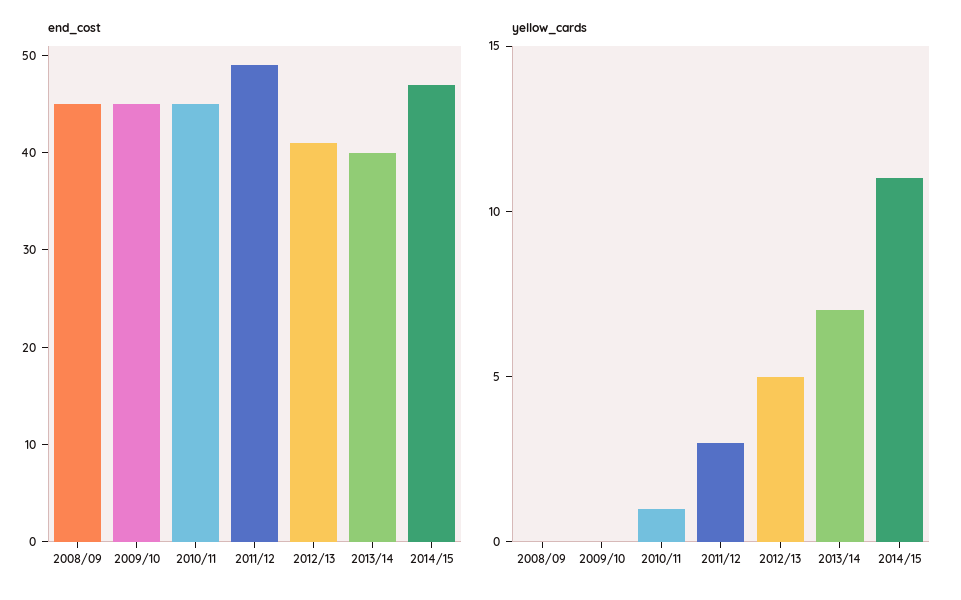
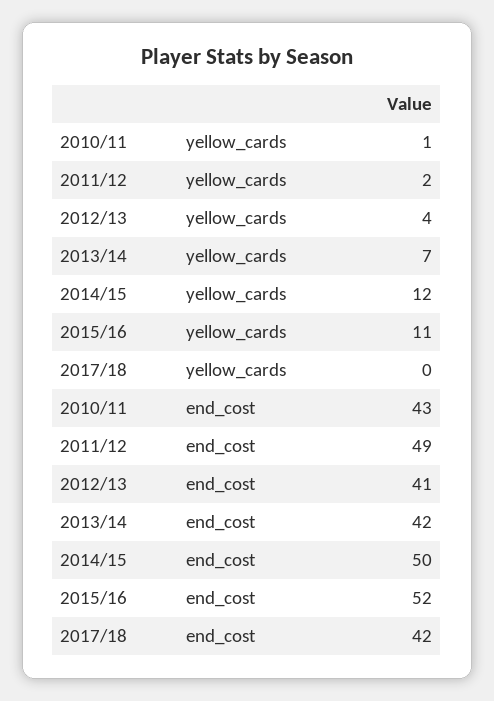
end_cost, 2008/09: 45 -> none
end_cost, 2009/10: 45 -> none
end_cost, 2010/11: 45 -> 43
end_cost, 2013/14: 40 -> 42
end_cost, 2014/15: 47 -> 50
yellow_cards, 2008/09: 0 -> none
yellow_cards, 2009/10: 0 -> none
yellow_cards, 2011/12: 3 -> 2
yellow_cards, 2012/13: 5 -> 4
yellow_cards, 2014/15: 11 -> 12
yellow_cards, 2015/16: none -> 11
yellow_cards, 2017/18: none -> 0
end_cost, 2015/16: none -> 52
end_cost, 2017/18: none -> 42

